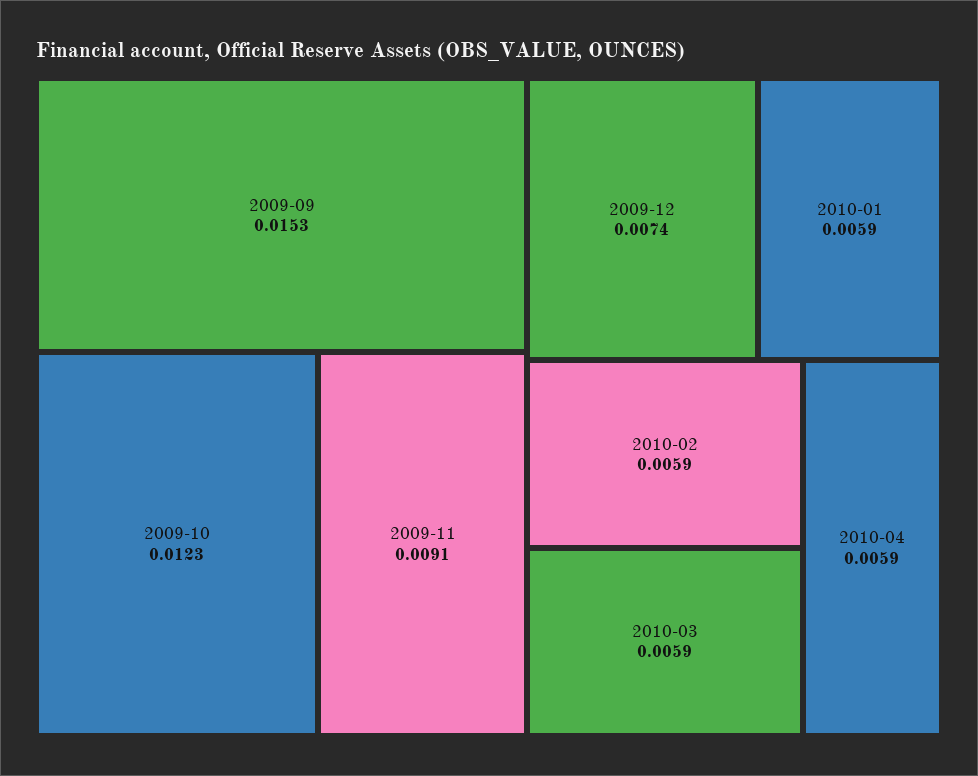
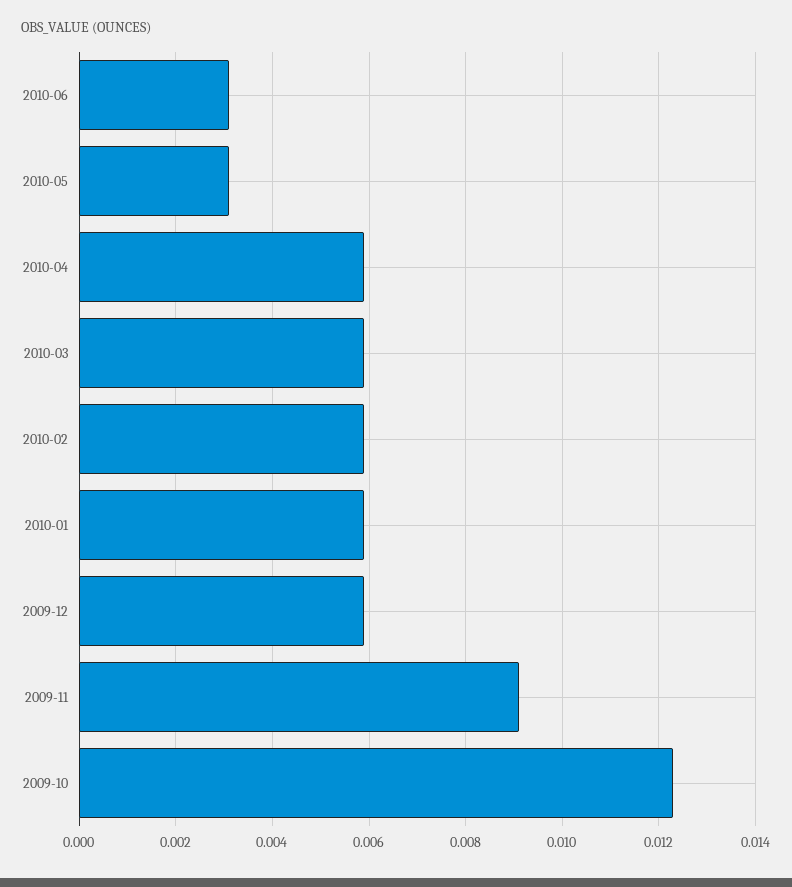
2009-09: 0.0153 -> none
2009-12: 0.0074 -> 0.006
2010-06: none -> 0.003
2010-05: none -> 0.003

